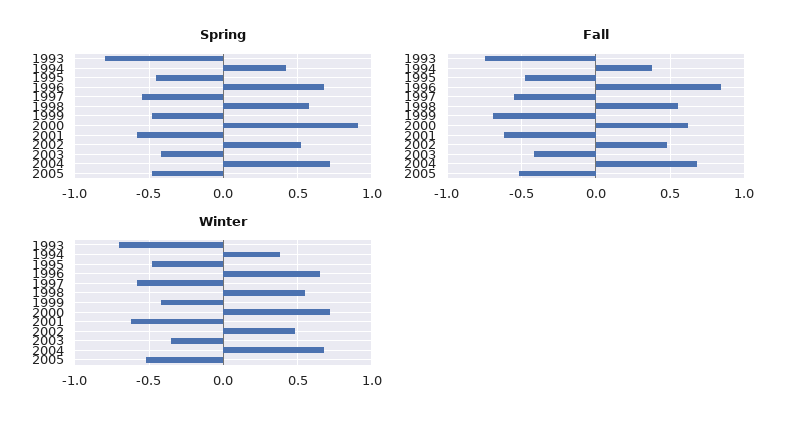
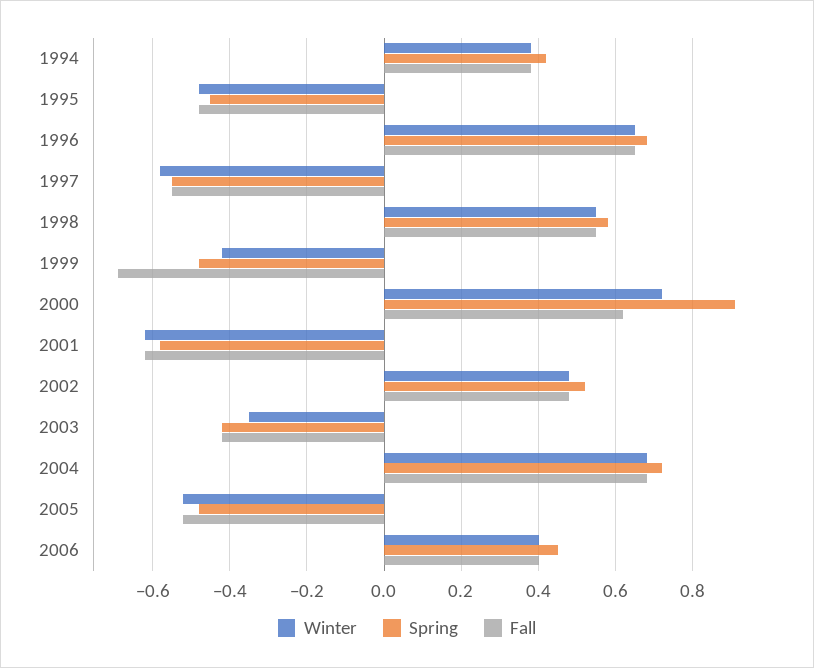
Spring, 1993: -0.8 -> none
Fall, 1993: -0.75 -> none
Fall, 1996: 0.85 -> 0.65
Winter, 1993: -0.7 -> none
Winter, 2006: none -> 0.4
Spring, 2006: none -> 0.45
Fall, 2006: none -> 0.4

